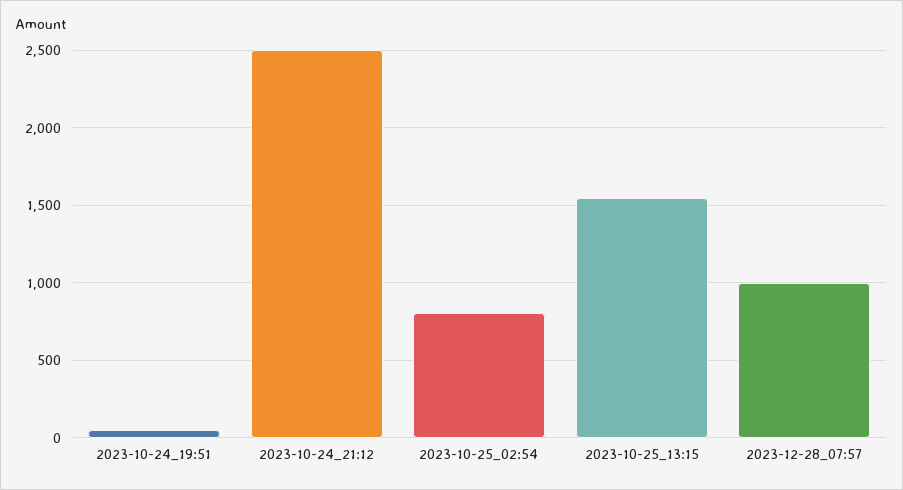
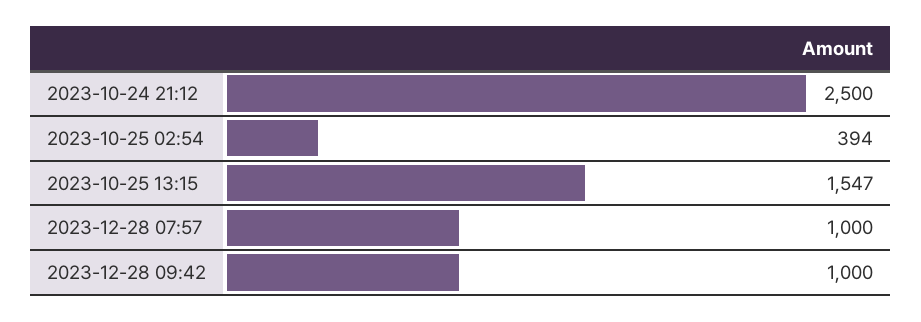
2023-10-24_19:51: 50 -> none
2023-10-25_02:54: 800 -> 394
2023-12-28 09:42: none -> 1000

